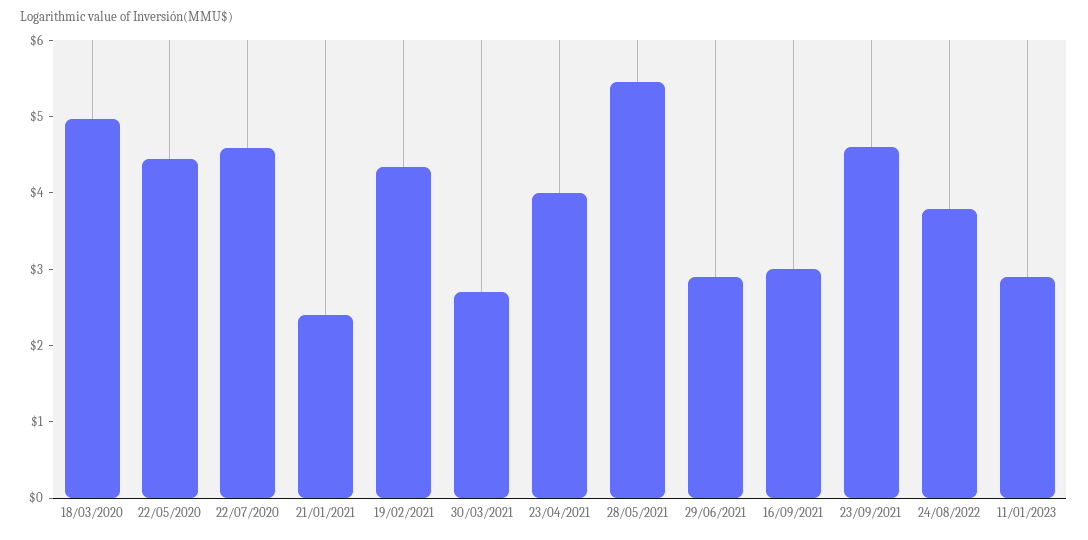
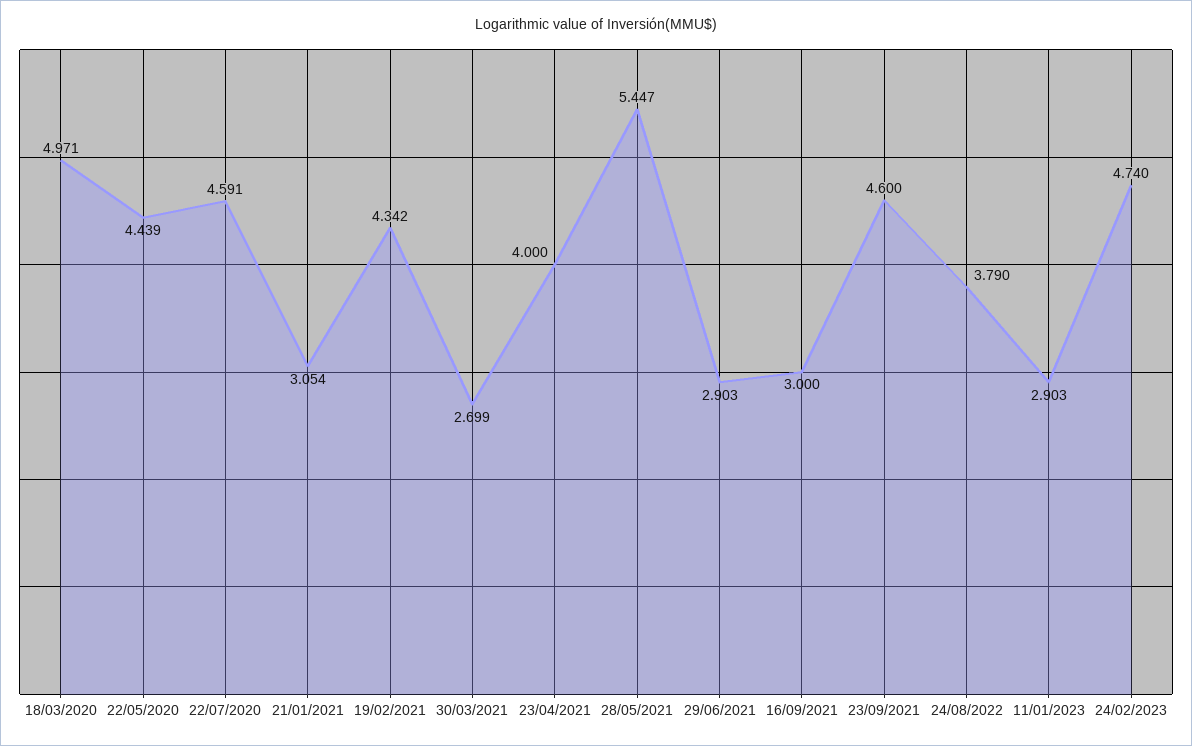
21/01/2021: 2.4 -> 3.054
24/02/2023: none -> 4.74

